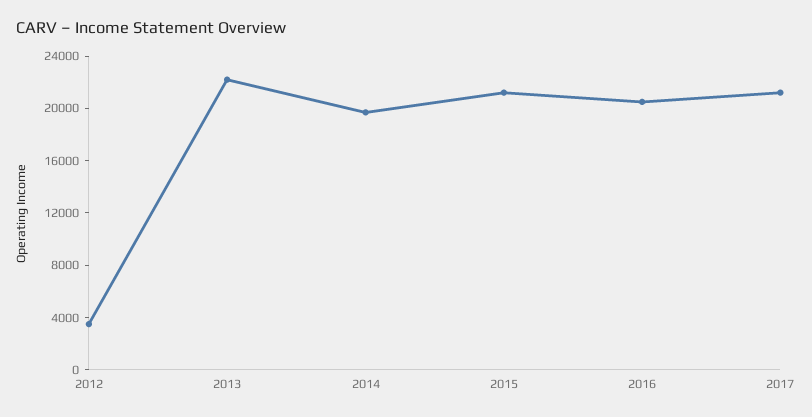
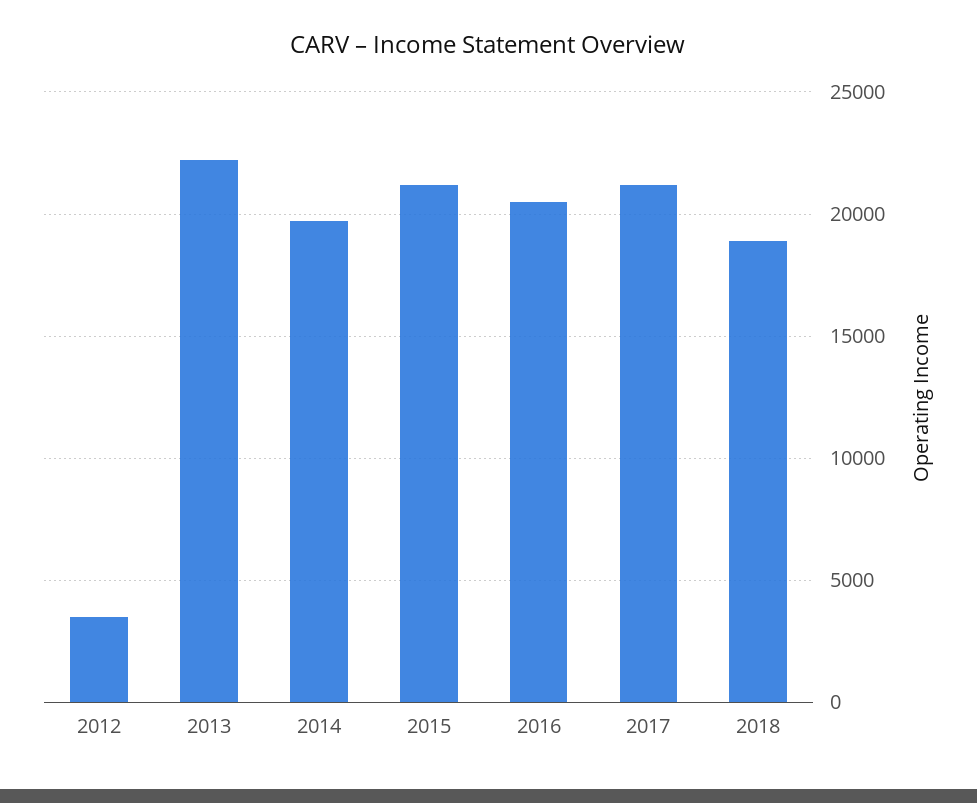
2018: none -> 19000

